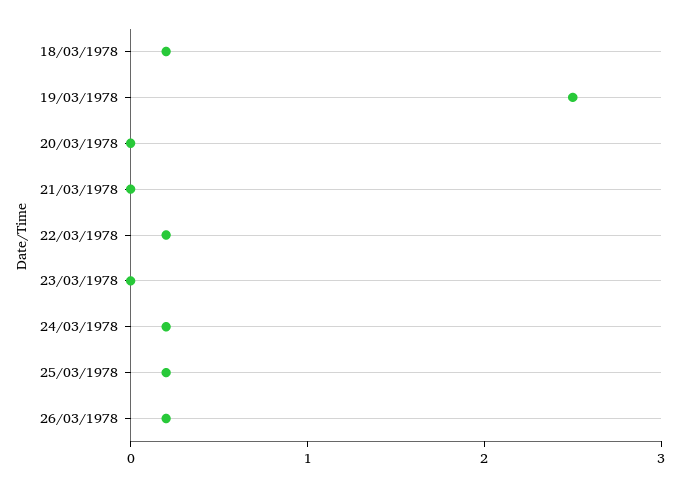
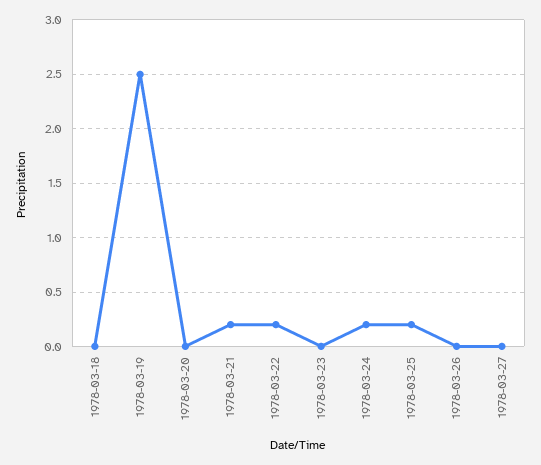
18/03/1978: 0.2 -> 0
21/03/1978: 0 -> 0.2
26/03/1978: 0.2 -> 0
1978-03-27: none -> 0

